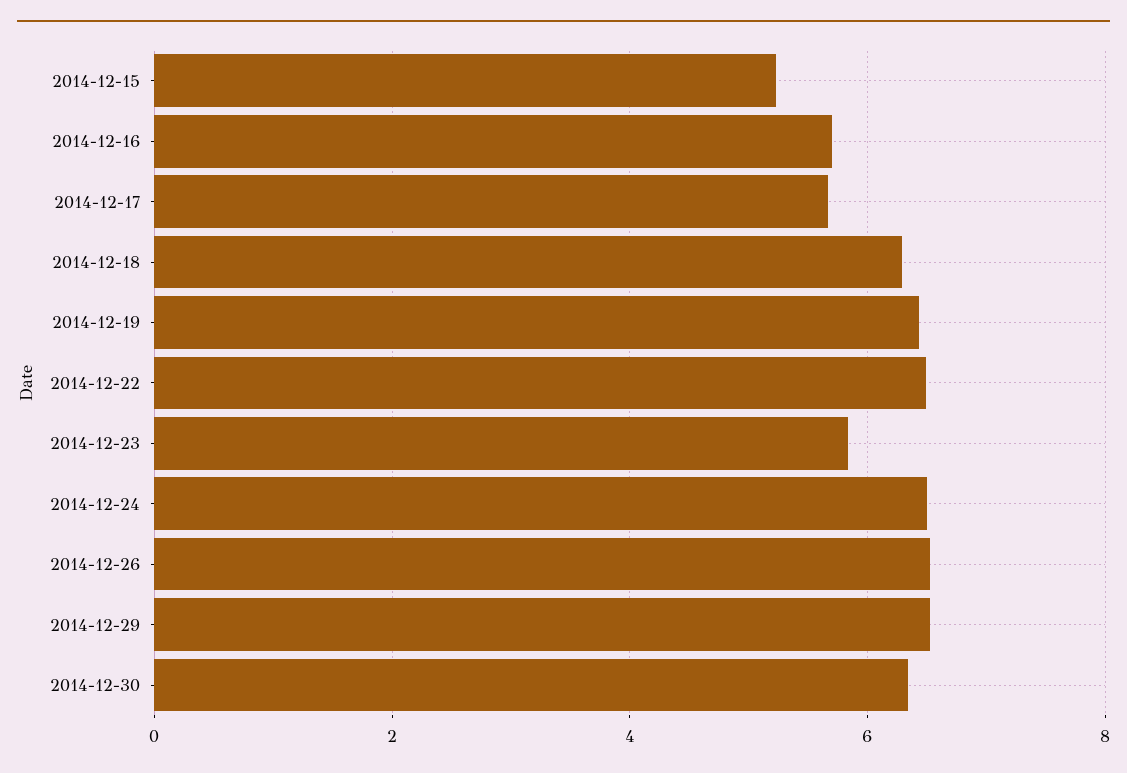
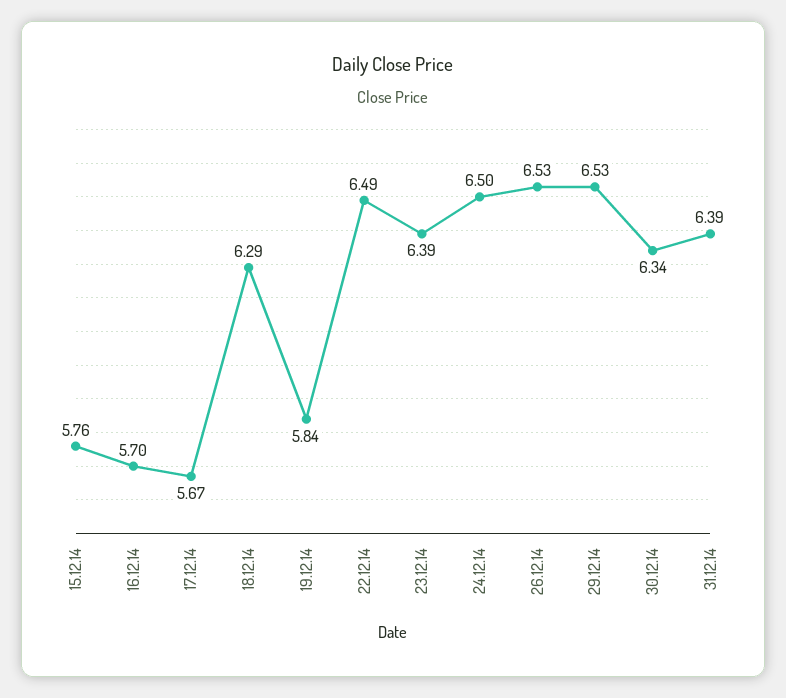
2014-12-15: 5.2 -> 5.76
2014-12-19: 6.4 -> 5.84
2014-12-23: 5.8 -> 6.39
31.12.14: none -> 6.39

